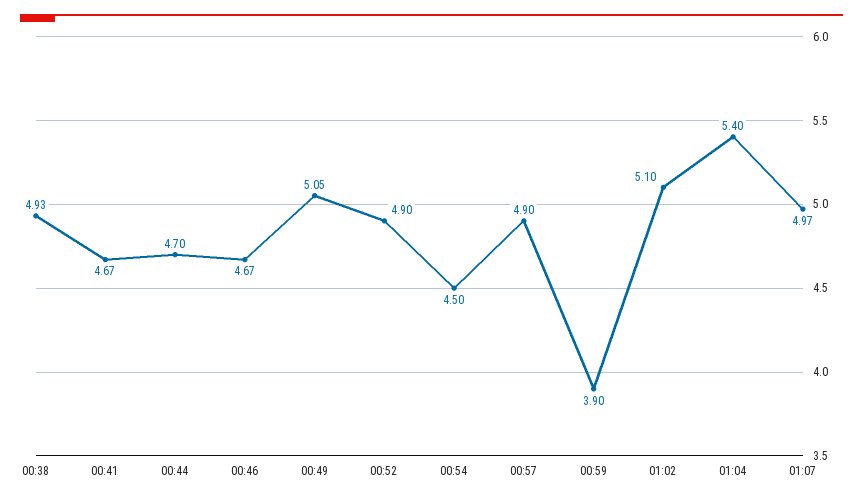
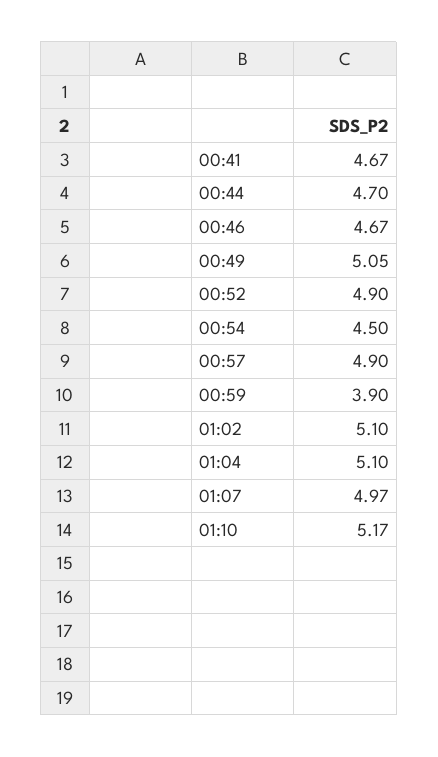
00:38: 4.93 -> none
01:04: 5.4 -> 5.1
01:10: none -> 5.17

